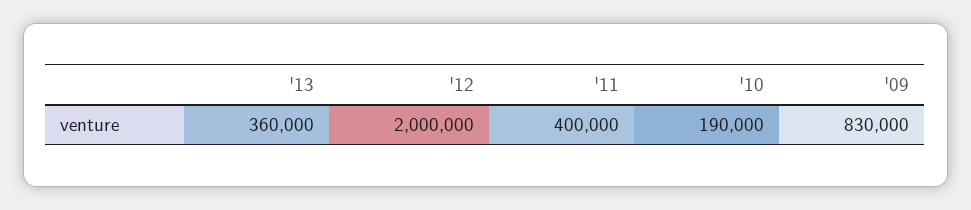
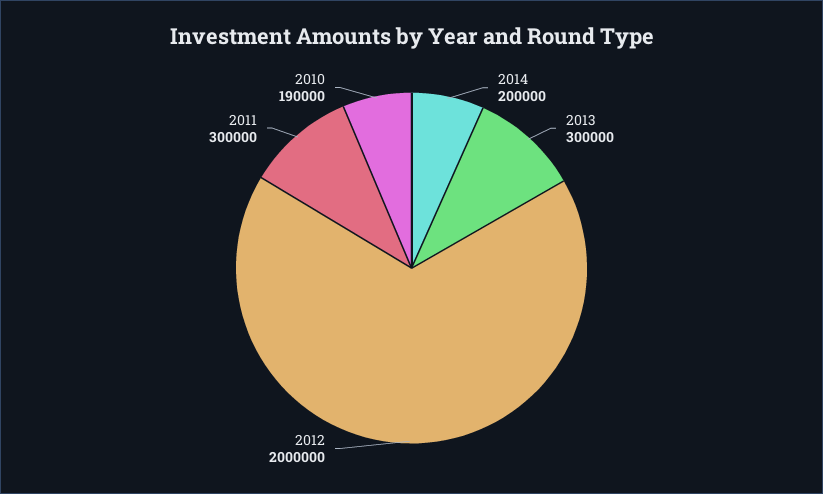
'13: 360000 -> 300000
'11: 400000 -> 300000
'09: 830000 -> none
2014: none -> 200000

